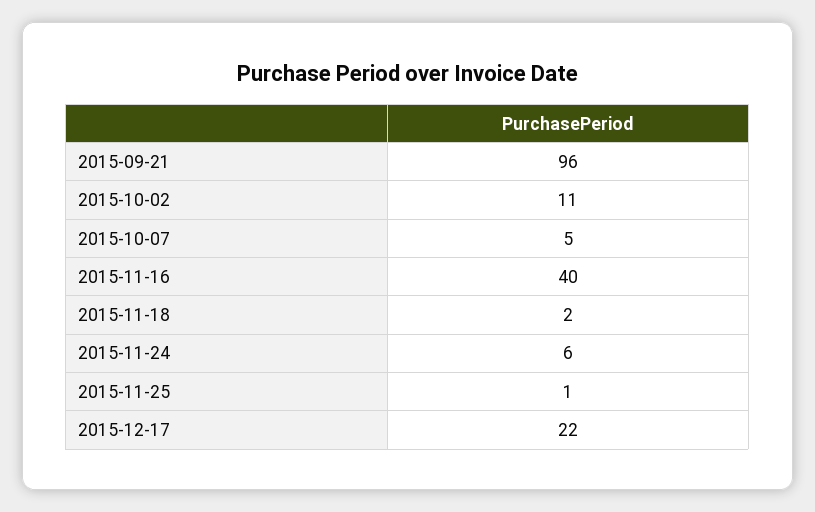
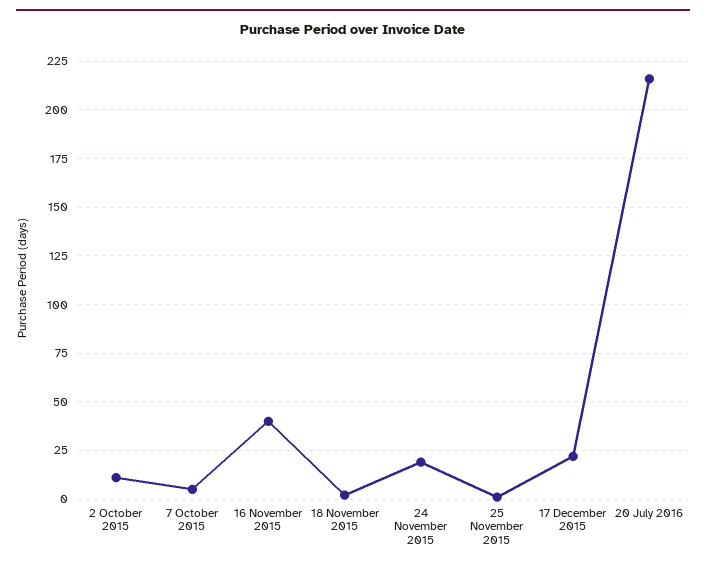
2015-09-21: 96 -> none
2015-11-24: 6 -> 20
20 July 2016: none -> 215

